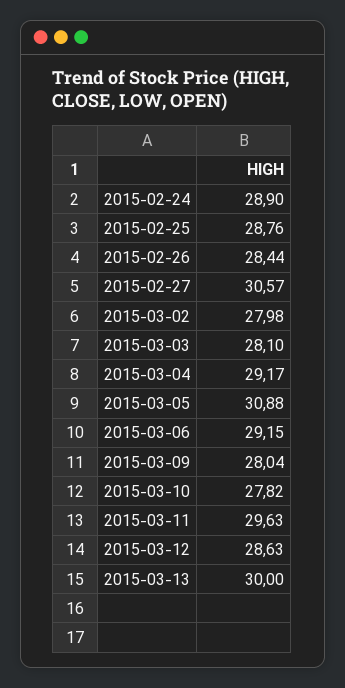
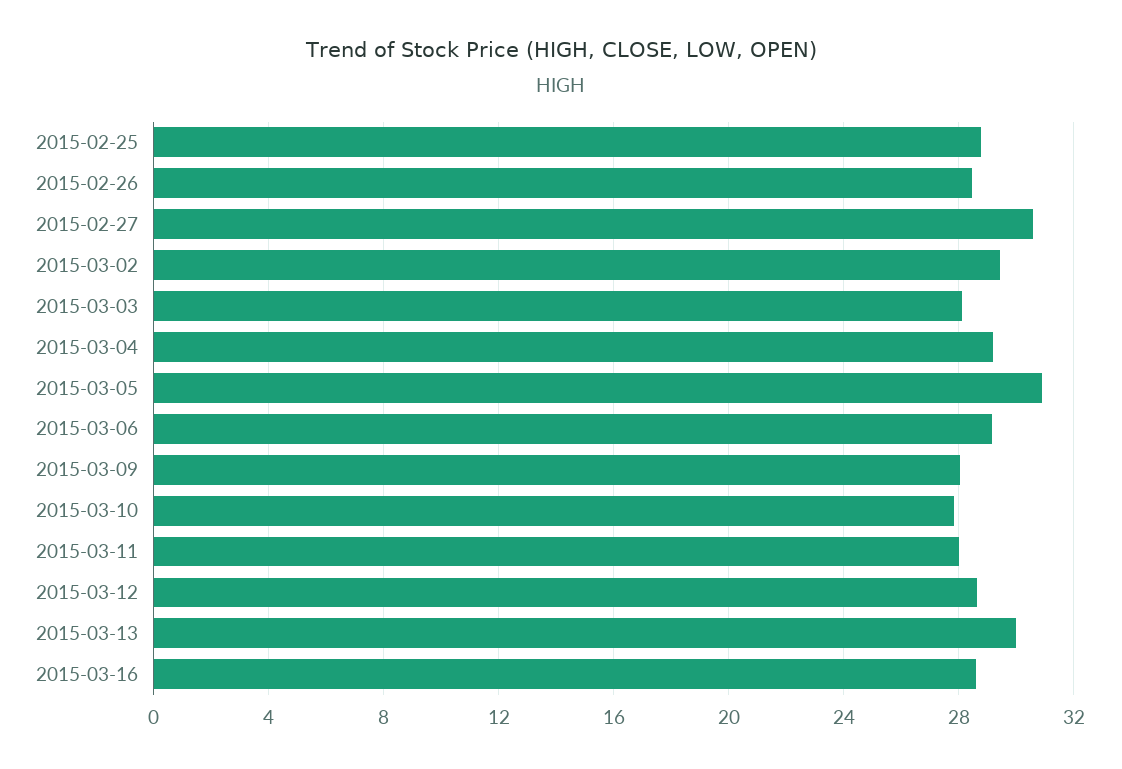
2015-02-24: 28.9 -> none
2015-03-02: 27.98 -> 29.5
2015-03-11: 29.63 -> 28
2015-03-16: none -> 28.5

